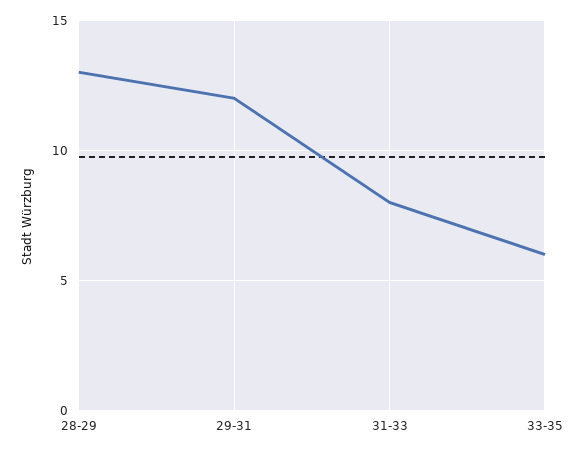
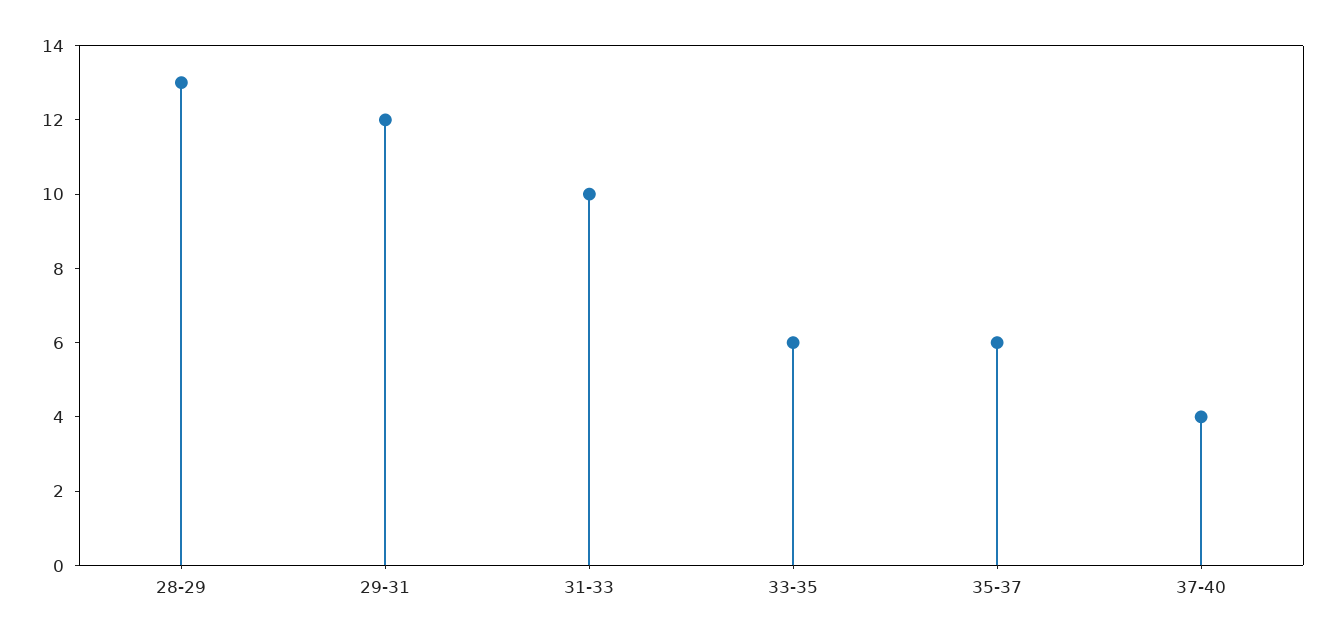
31-33: 8 -> 10
35-37: none -> 6
37-40: none -> 4

